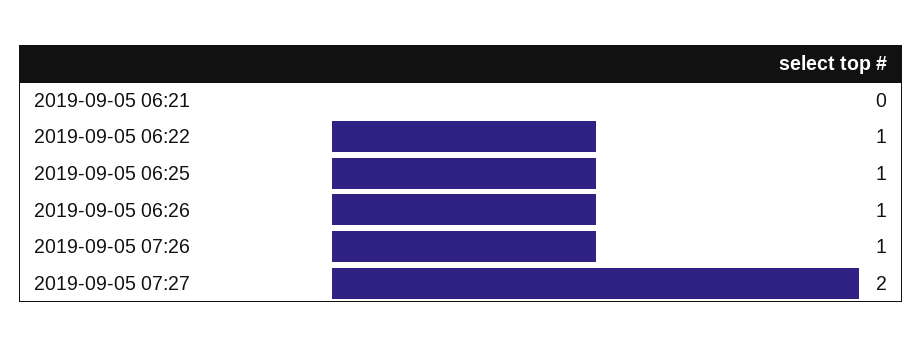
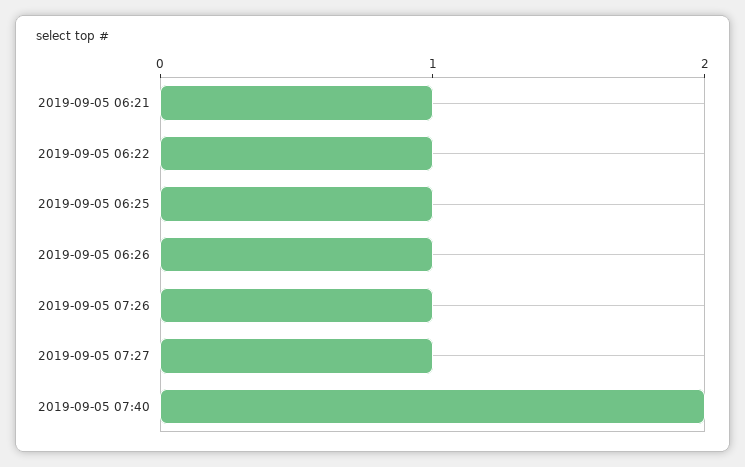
2019-09-05 06:21: 0 -> 1
2019-09-05 07:27: 2 -> 1
2019-09-05 07:40: none -> 2

